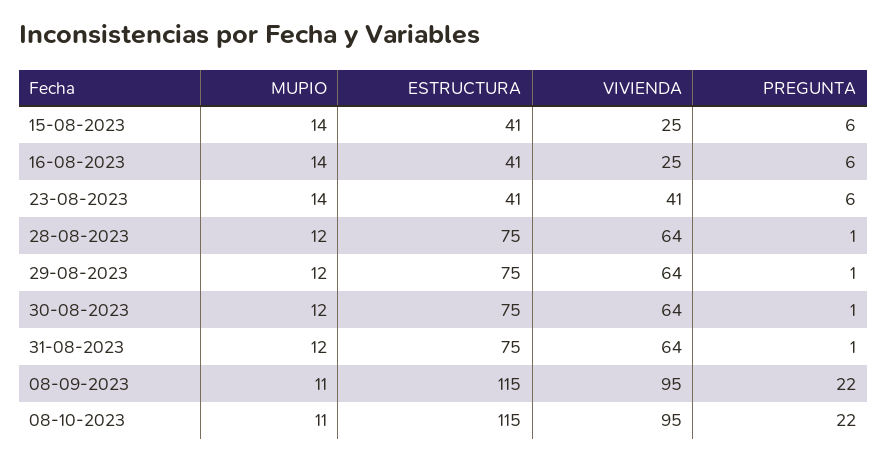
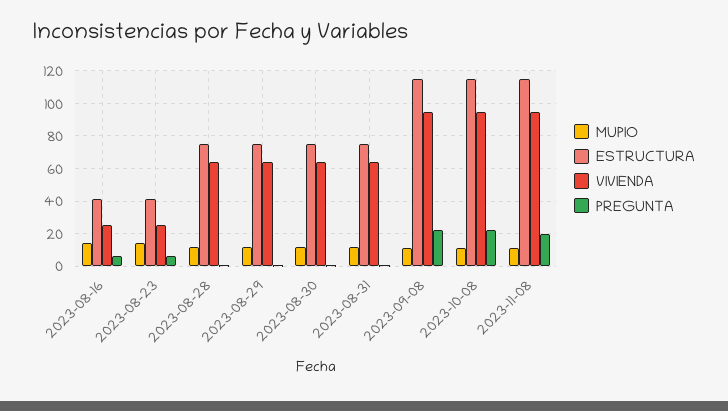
MUPIO, 15-08-2023: 14 -> none
ESTRUCTURA, 15-08-2023: 41 -> none
VIVIENDA, 15-08-2023: 25 -> none
PREGUNTA, 15-08-2023: 6 -> none
VIVIENDA, 23-08-2023: 41 -> 25
MUPIO, 2023-11-08: none -> 10
ESTRUCTURA, 2023-11-08: none -> 115
VIVIENDA, 2023-11-08: none -> 95
PREGUNTA, 2023-11-08: none -> 20

